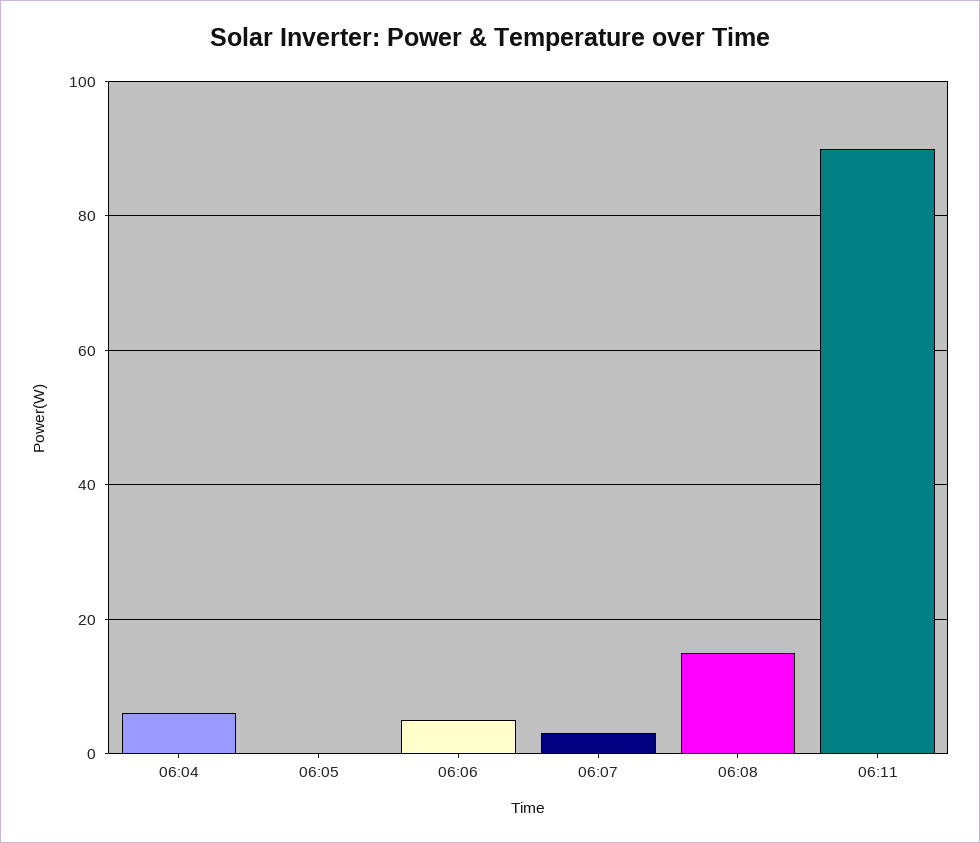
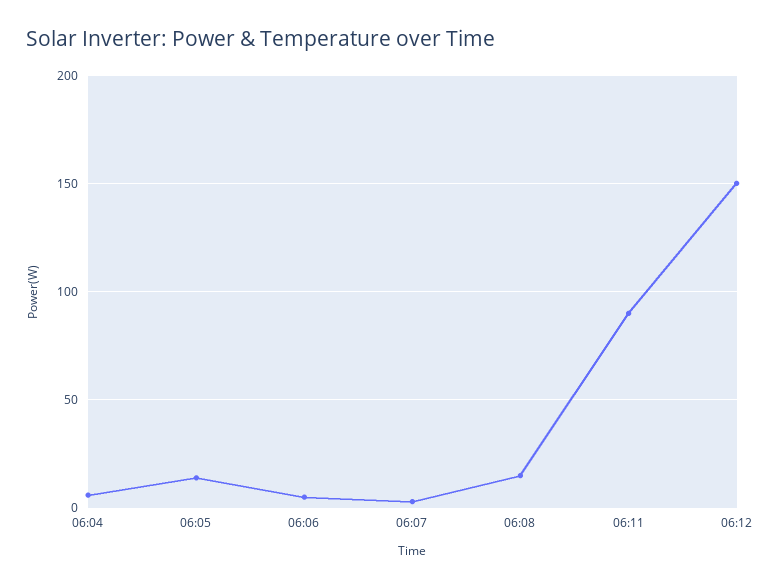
06:05: 0 -> 15
06:12: none -> 150

